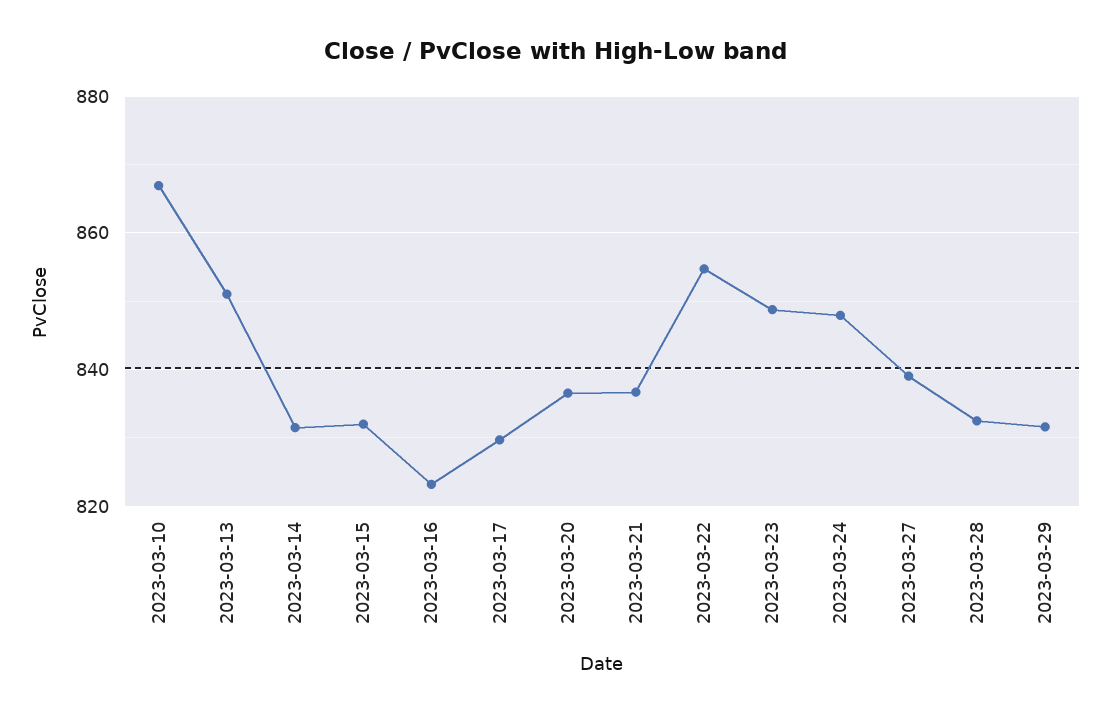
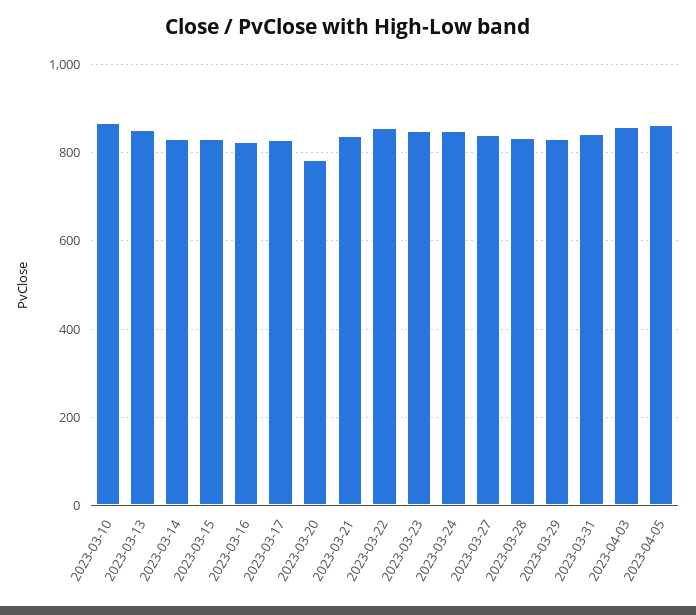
2023-03-20: 836 -> 780
2023-03-31: none -> 840
2023-04-03: none -> 860
2023-04-05: none -> 860

